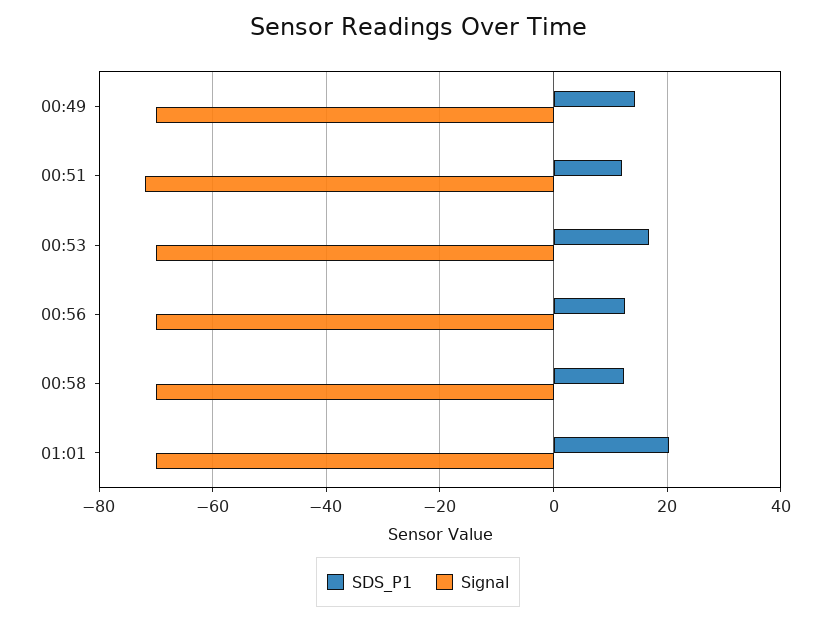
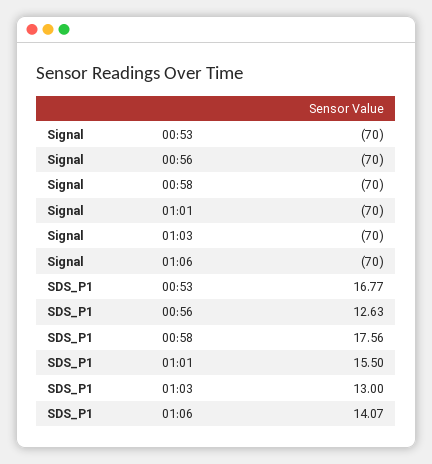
SDS_P1, 00:49: 14 -> none
Signal, 00:49: -70 -> none
SDS_P1, 00:51: 12 -> none
Signal, 00:51: -72 -> none
SDS_P1, 00:58: 12 -> 17.56
SDS_P1, 01:01: 20 -> 15.5
Signal, 01:03: none -> -70
Signal, 01:06: none -> -70
SDS_P1, 01:03: none -> 13
SDS_P1, 01:06: none -> 14.07

